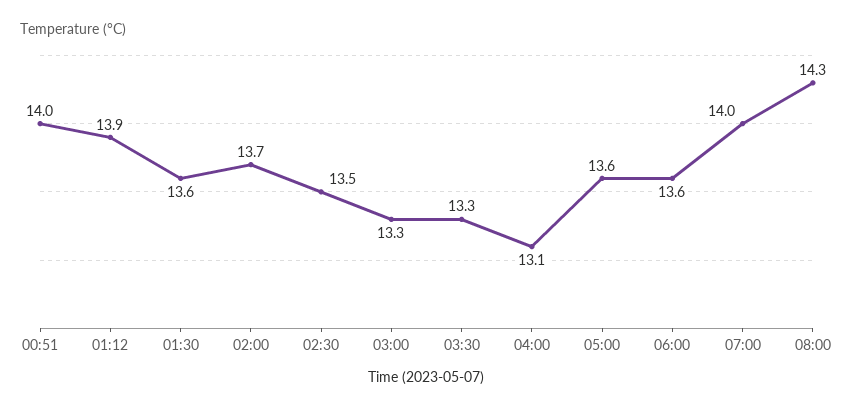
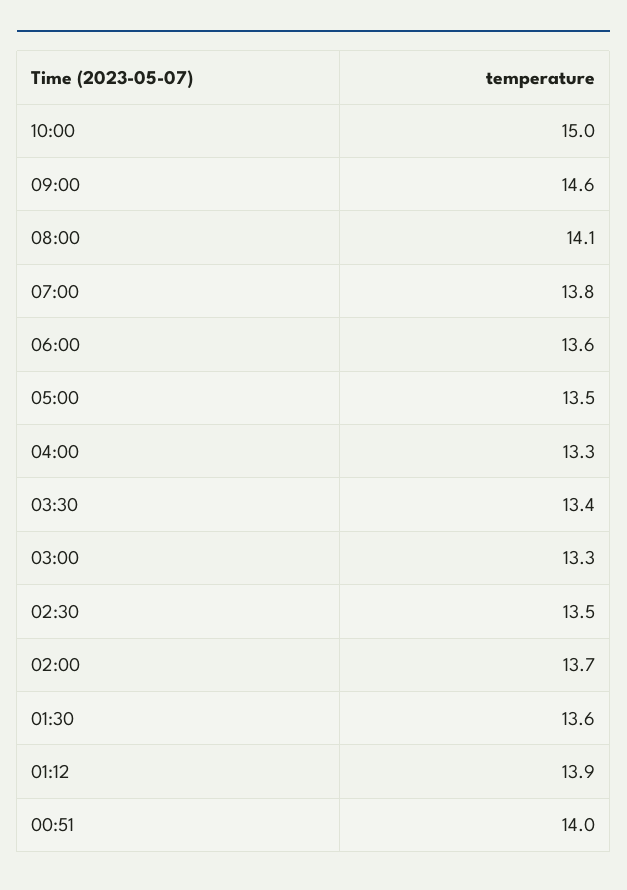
03:30: 13.3 -> 13.4
04:00: 13.1 -> 13.3
05:00: 13.6 -> 13.5
07:00: 14 -> 13.8
08:00: 14.3 -> 14.1
10:00: none -> 15
09:00: none -> 14.6

